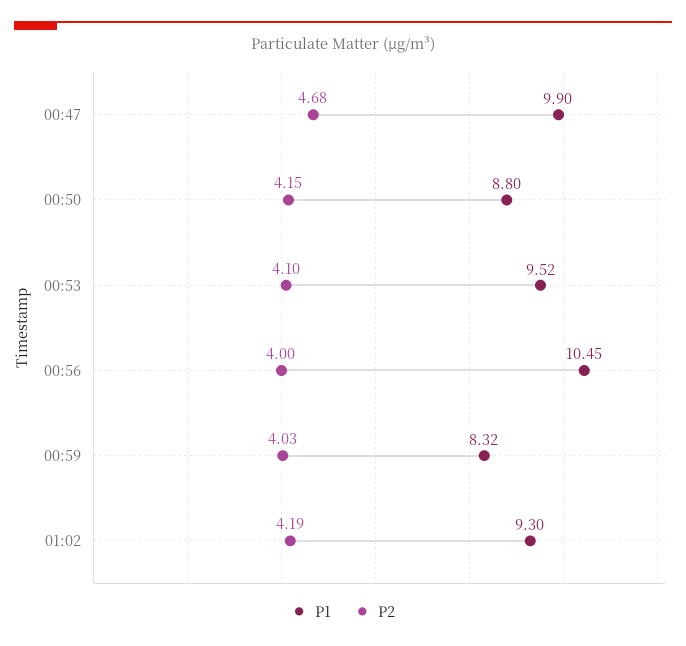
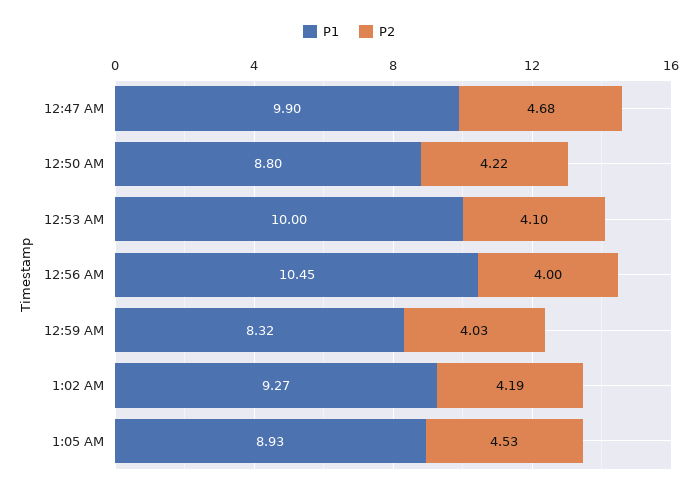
P2, 00:50: 4.15 -> 4.22
P1, 00:53: 9.52 -> 10
P1, 01:02: 9.3 -> 9.27
P1, 1:05 AM: none -> 8.93
P2, 1:05 AM: none -> 4.53

